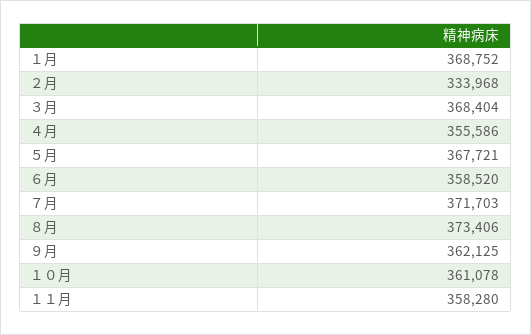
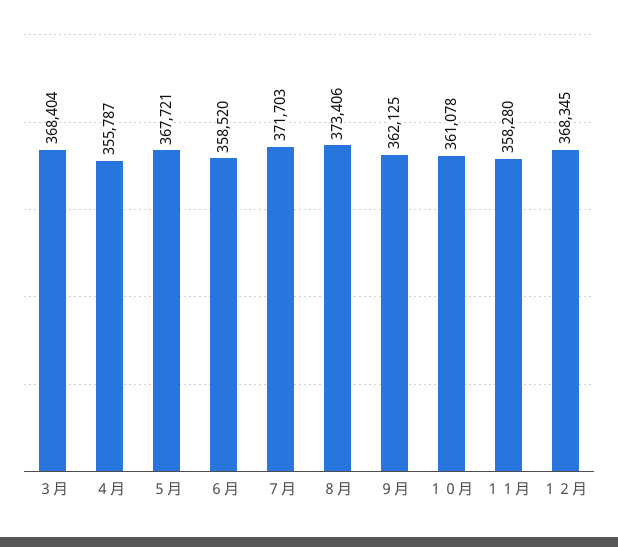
１月: 368752 -> none
２月: 333968 -> none
４月: 355586 -> 355787
１２月: none -> 368345

